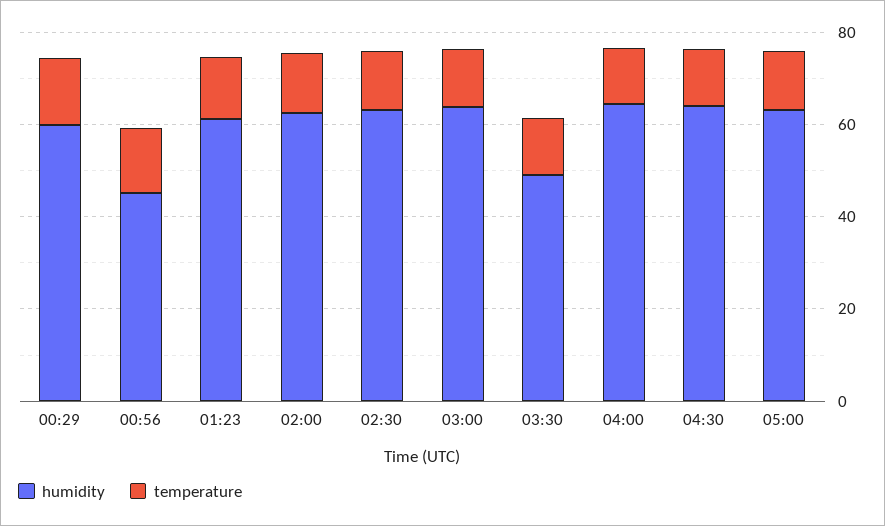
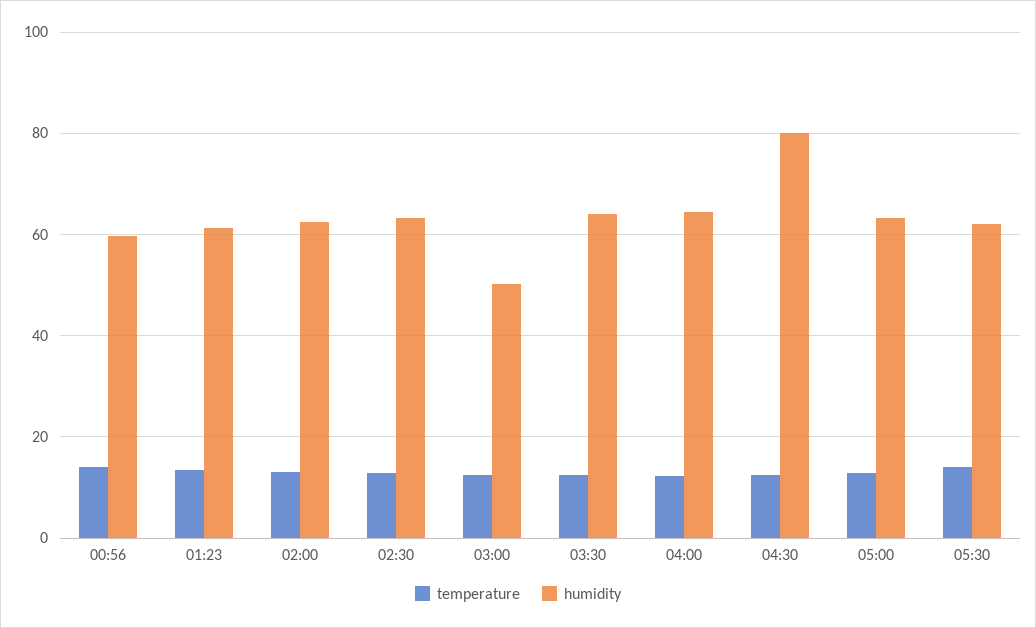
humidity, 00:29: 60 -> none
temperature, 00:29: 15 -> none
humidity, 00:56: 45 -> 60
humidity, 03:00: 65 -> 50
humidity, 03:30: 50 -> 64
humidity, 04:30: 65 -> 80
temperature, 05:30: none -> 14
humidity, 05:30: none -> 62

